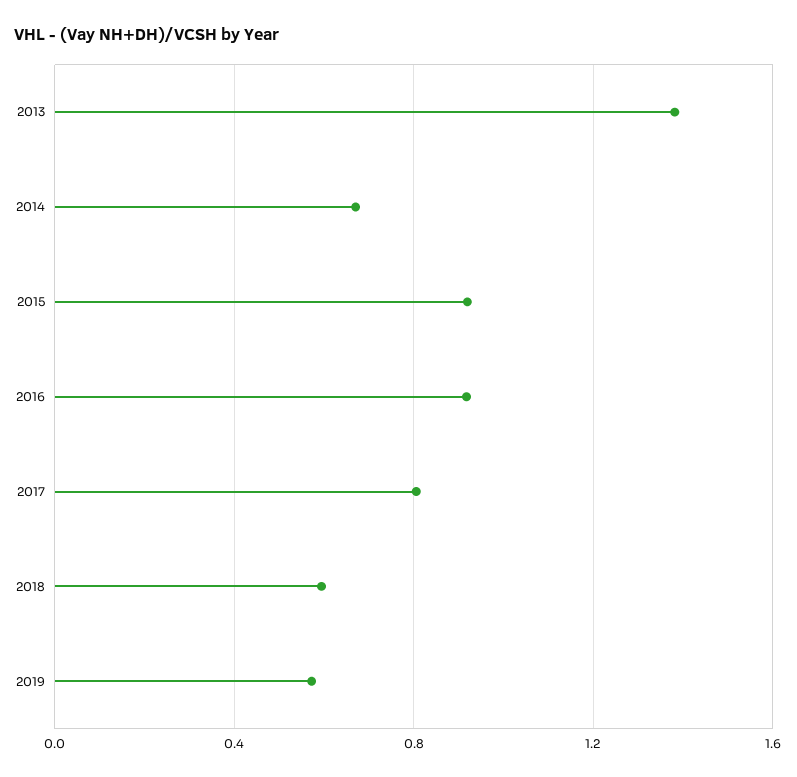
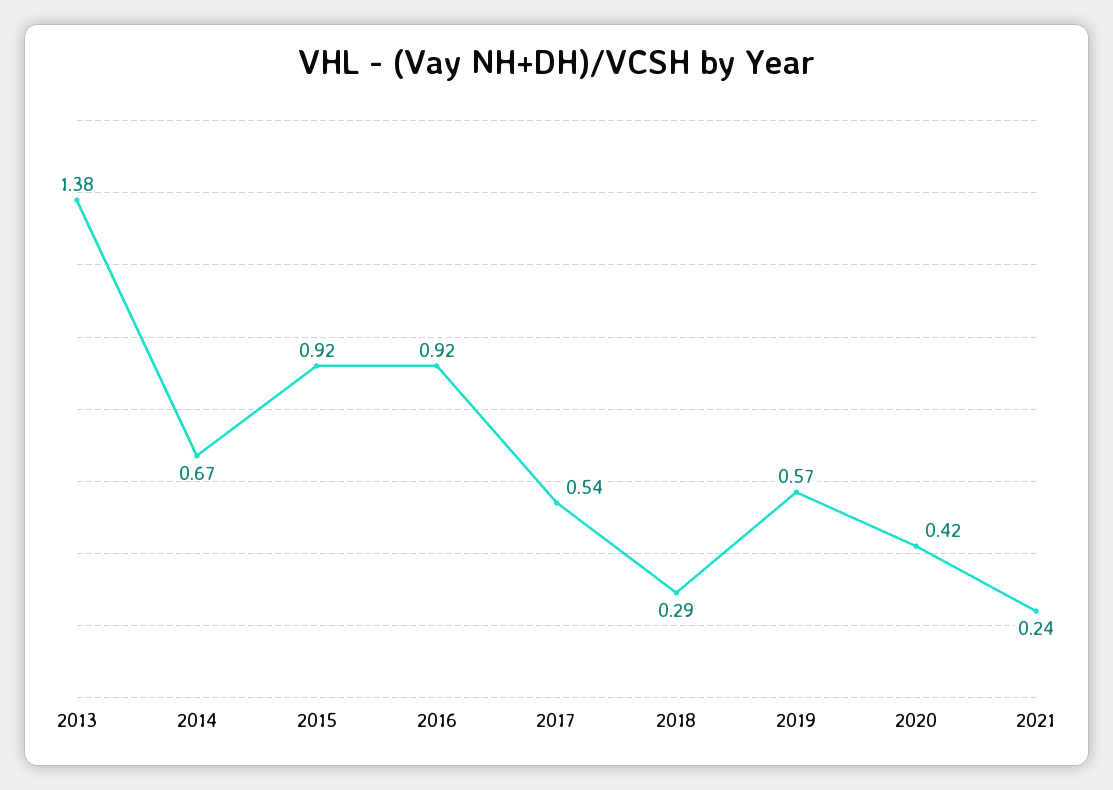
2017: 0.8 -> 0.54
2018: 0.6 -> 0.29
2020: none -> 0.42
2021: none -> 0.24

